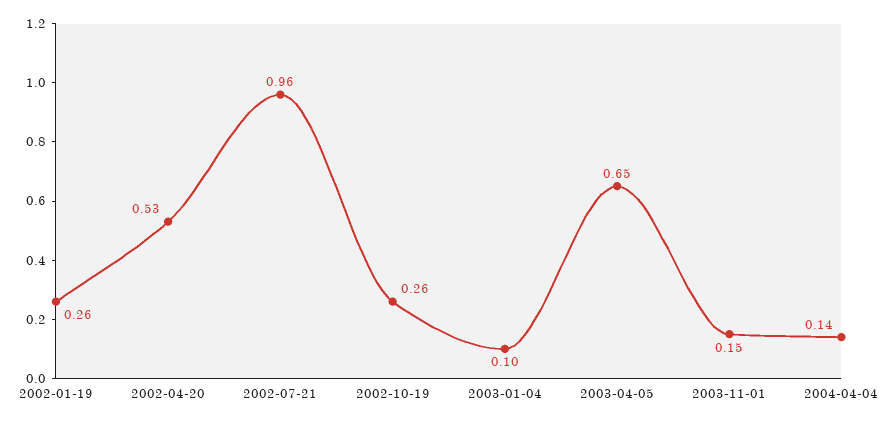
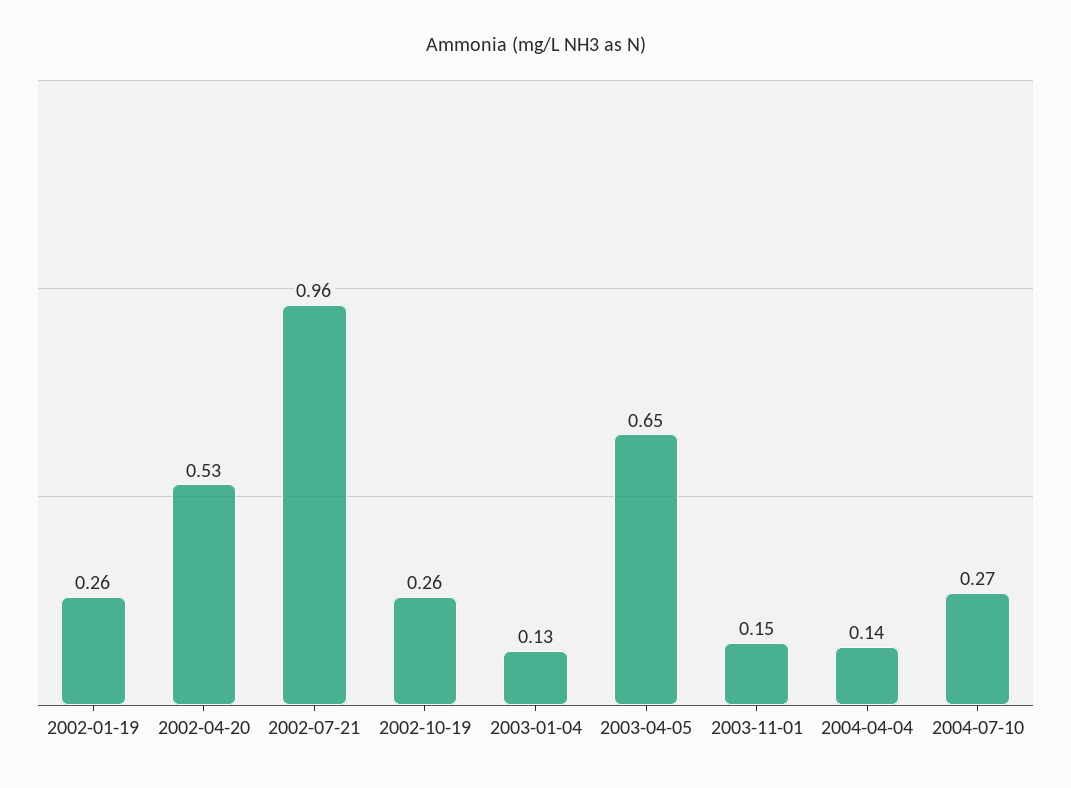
2003-01-04: 0.1 -> 0.13
2004-07-10: none -> 0.27

